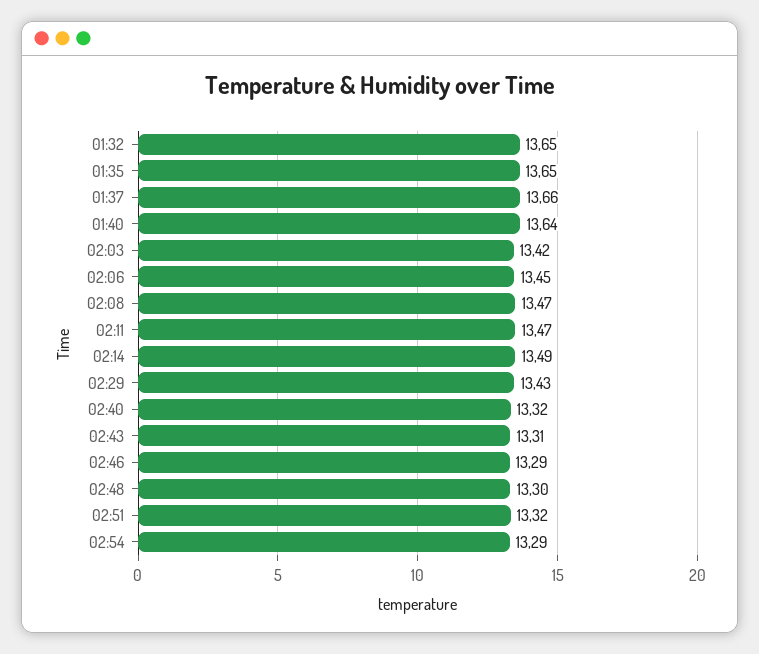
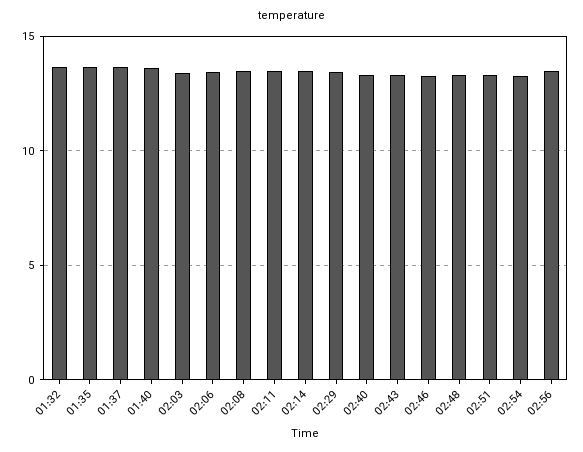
02:56: none -> 13.5

